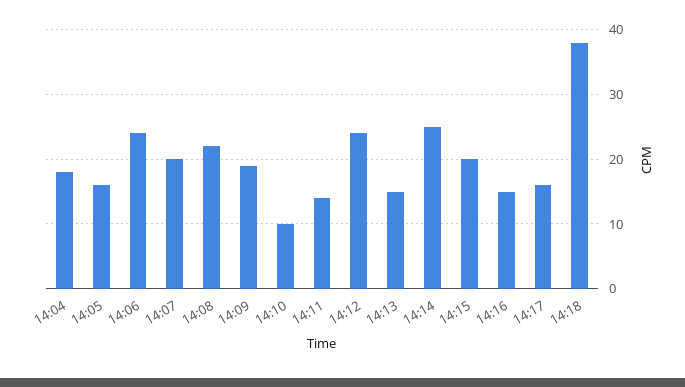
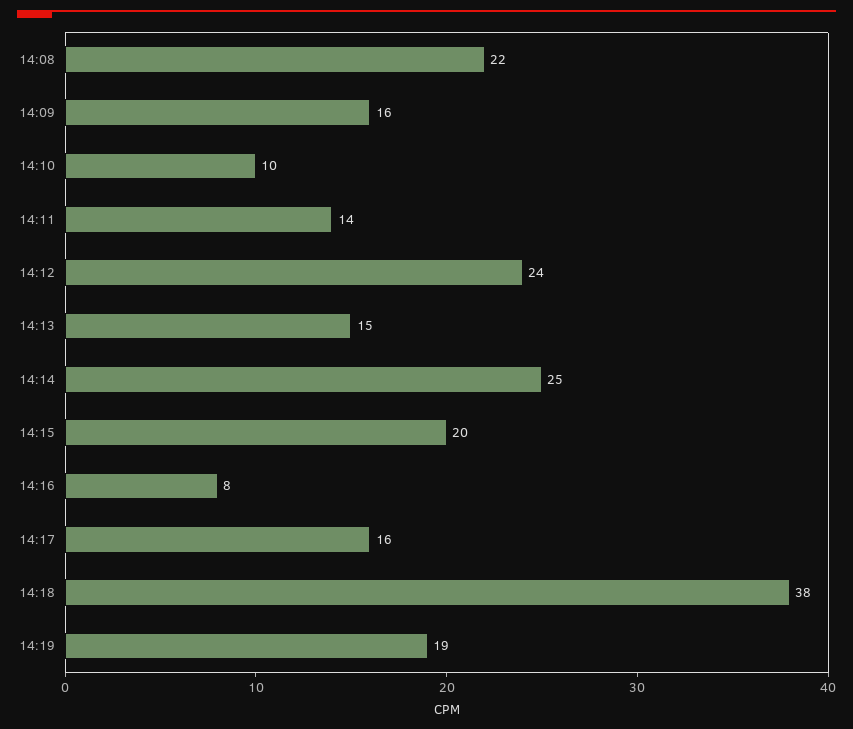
14:04: 18 -> none
14:05: 16 -> none
14:06: 24 -> none
14:07: 20 -> none
14:09: 19 -> 16
14:16: 15 -> 8
14:19: none -> 19

